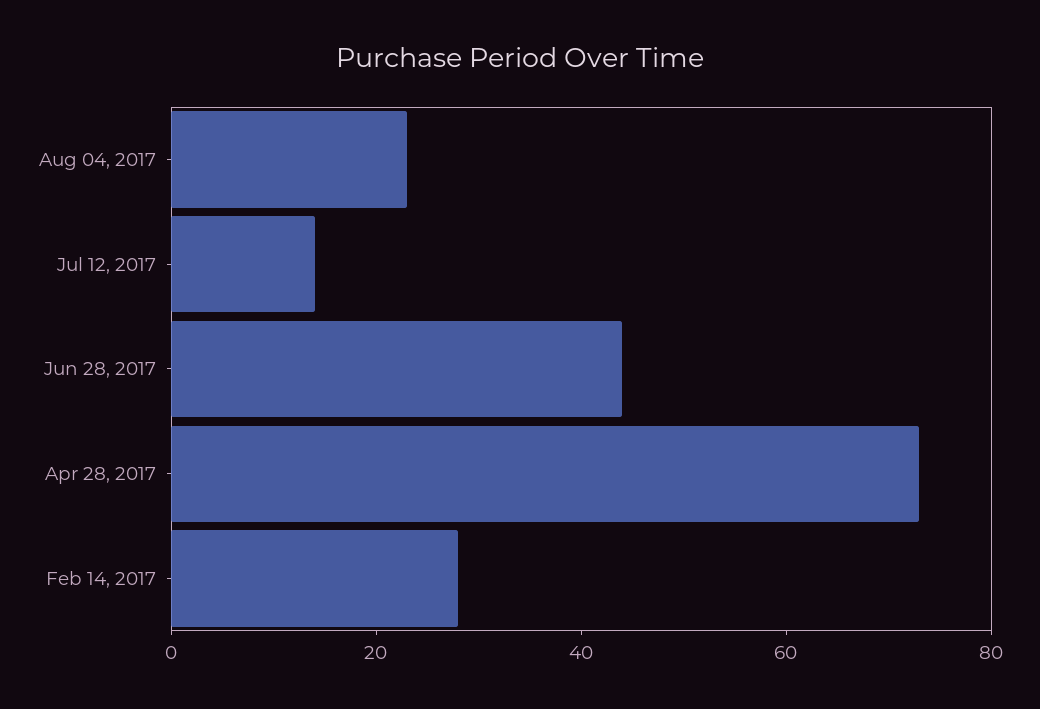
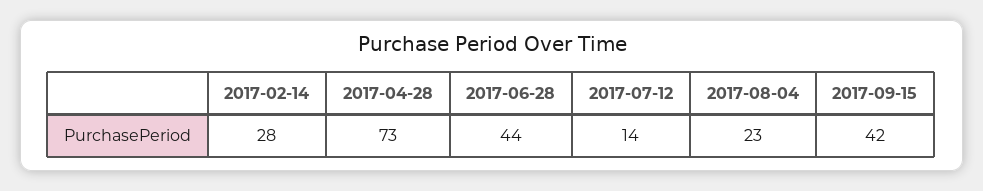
2017-09-15: none -> 42

